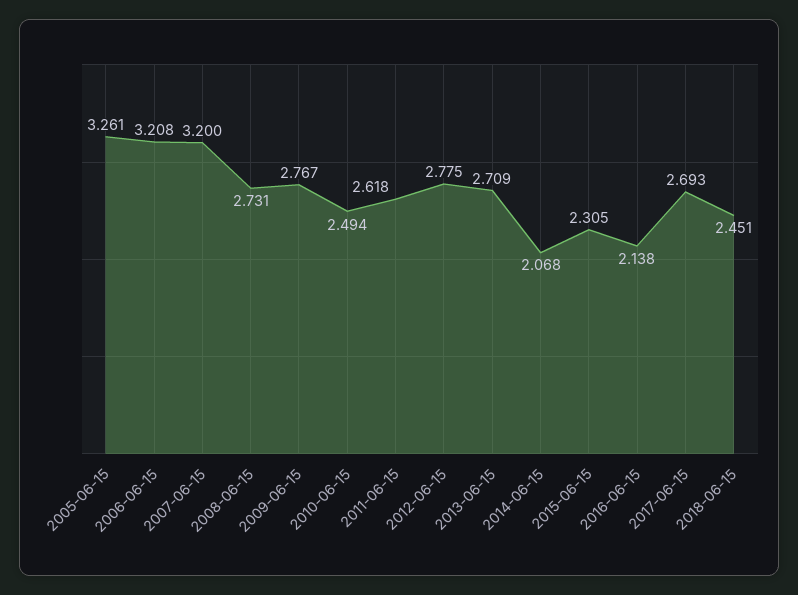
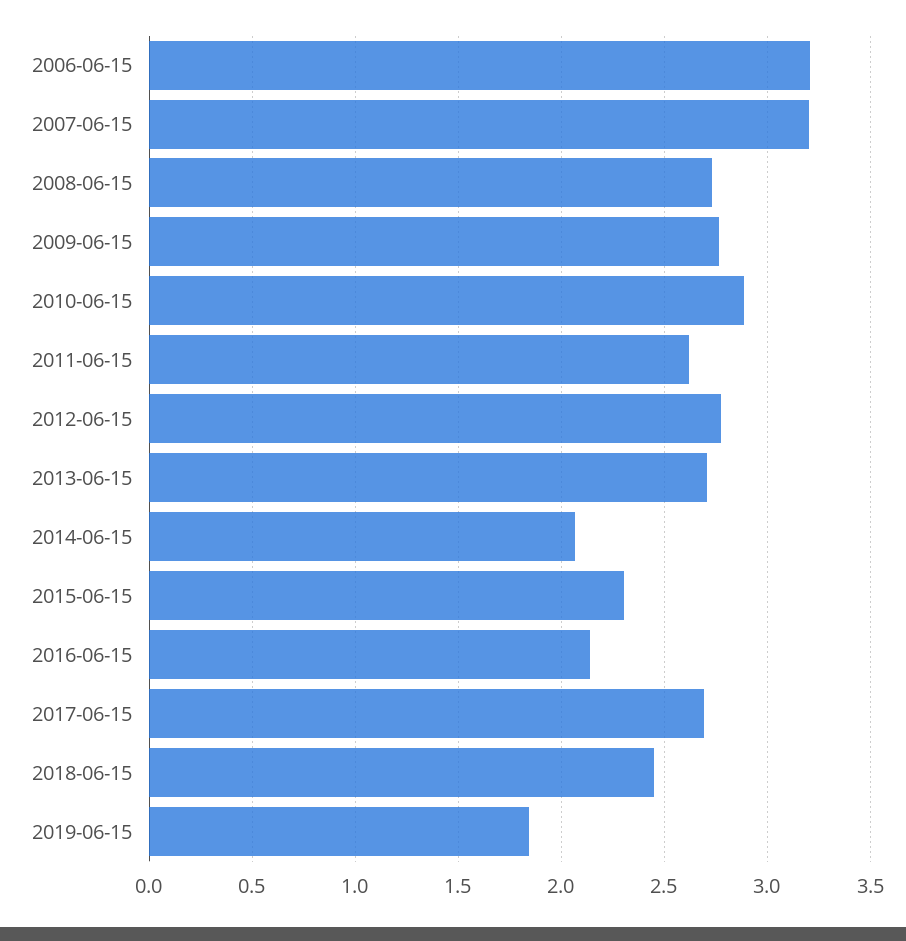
2005-06-15: 3.261 -> none
2010-06-15: 2.494 -> 2.9
2019-06-15: none -> 1.85

